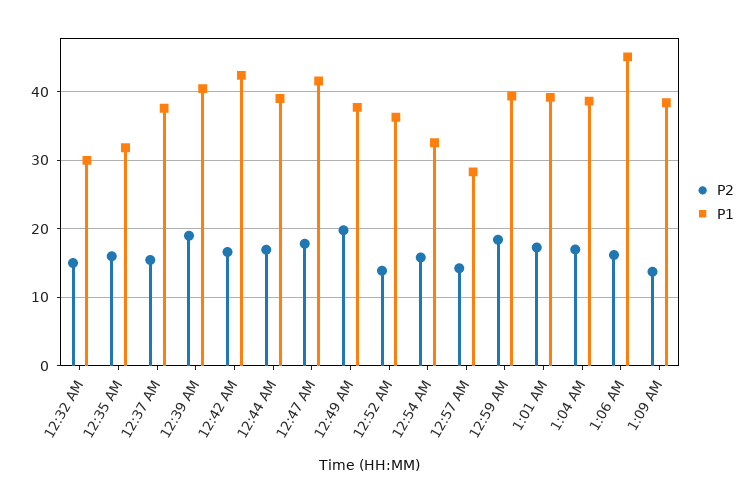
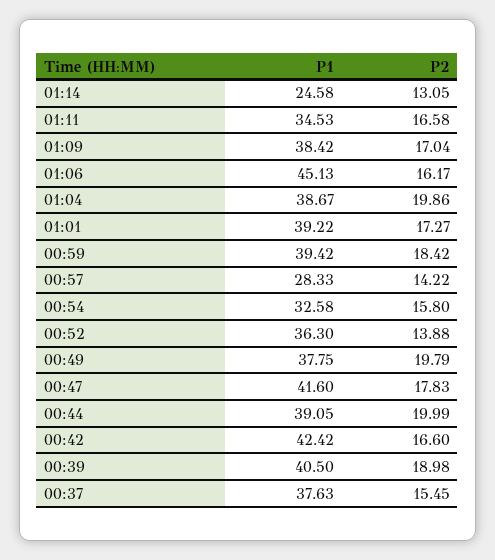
P2, 12:32 AM: 15 -> none
P1, 12:32 AM: 30 -> none
P2, 12:35 AM: 16 -> none
P1, 12:35 AM: 32 -> none
P2, 12:44 AM: 17 -> 19.99
P2, 1:04 AM: 17 -> 19.86
P2, 1:09 AM: 14 -> 17.04
P1, 01:14: none -> 24.58
P2, 01:14: none -> 13.05
P1, 01:11: none -> 34.53
P2, 01:11: none -> 16.58

